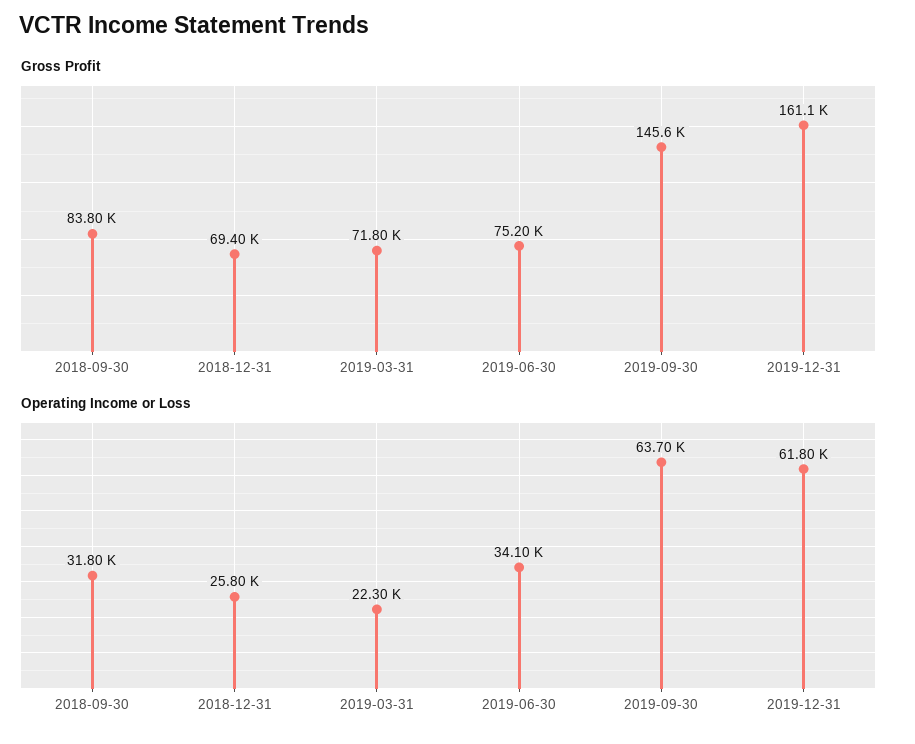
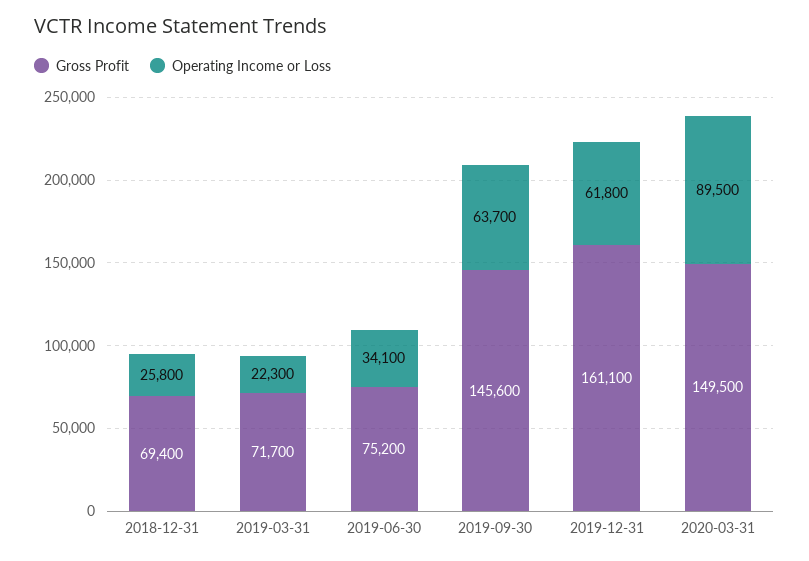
Gross Profit, 2018-09-30: 83800 -> none
Gross Profit, 2019-03-31: 71800 -> 71700
Operating Income or Loss, 2018-09-30: 31800 -> none
Gross Profit, 2020-03-31: none -> 149500
Operating Income or Loss, 2020-03-31: none -> 89500

